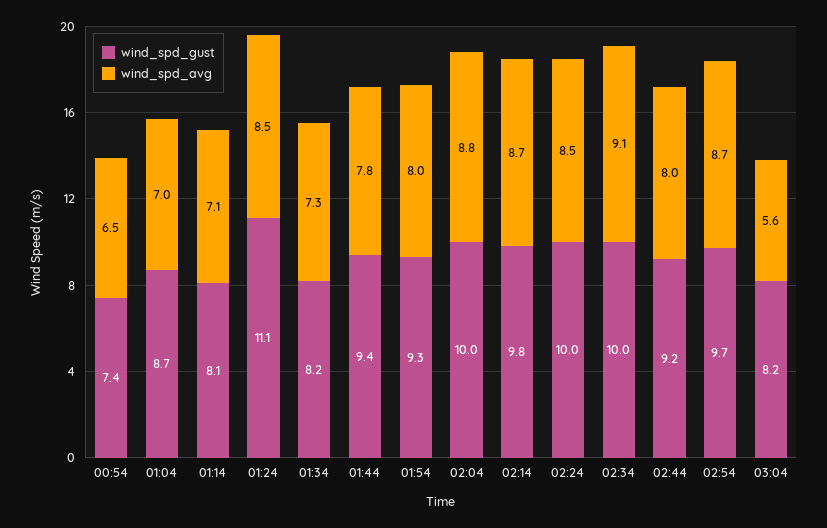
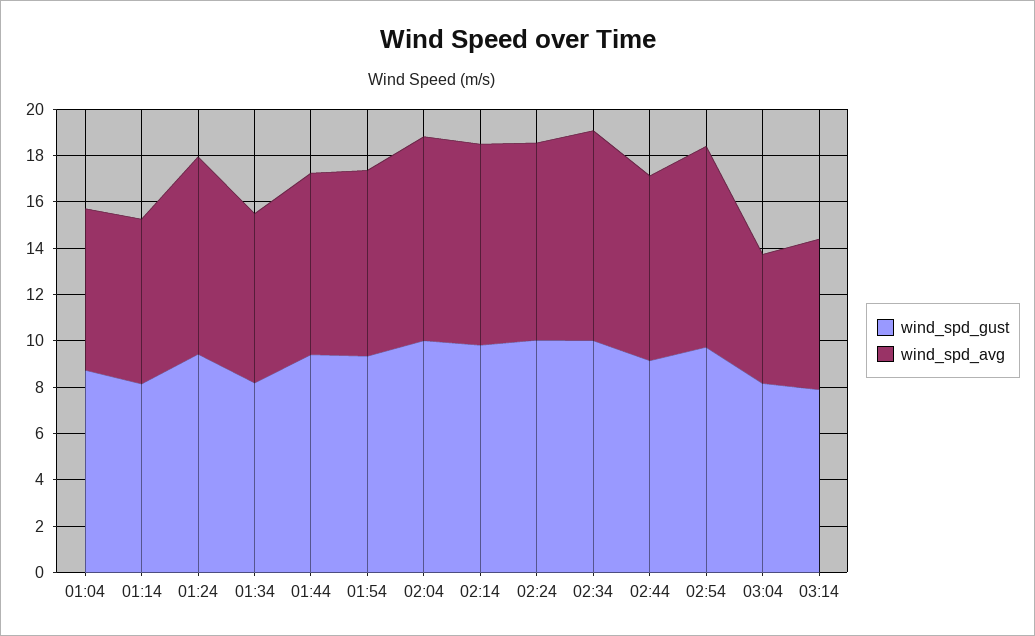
wind_spd_gust, 00:54: 7.4 -> none
wind_spd_avg, 00:54: 6.5 -> none
wind_spd_gust, 01:24: 11.1 -> 9.5
wind_spd_gust, 03:14: none -> 8
wind_spd_avg, 03:14: none -> 6.5

